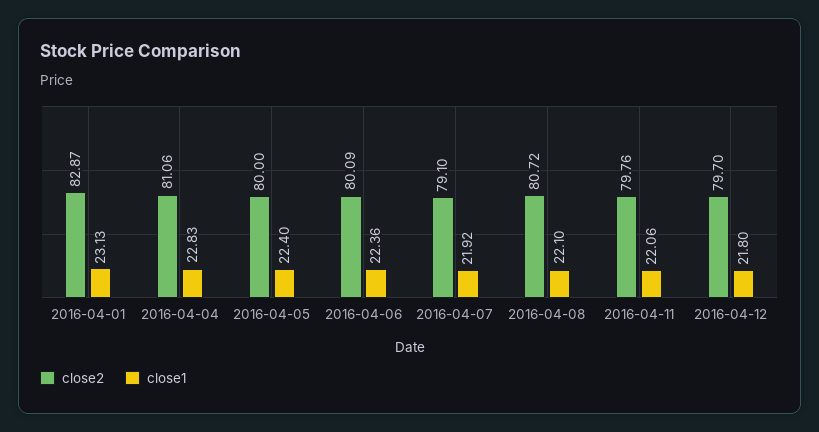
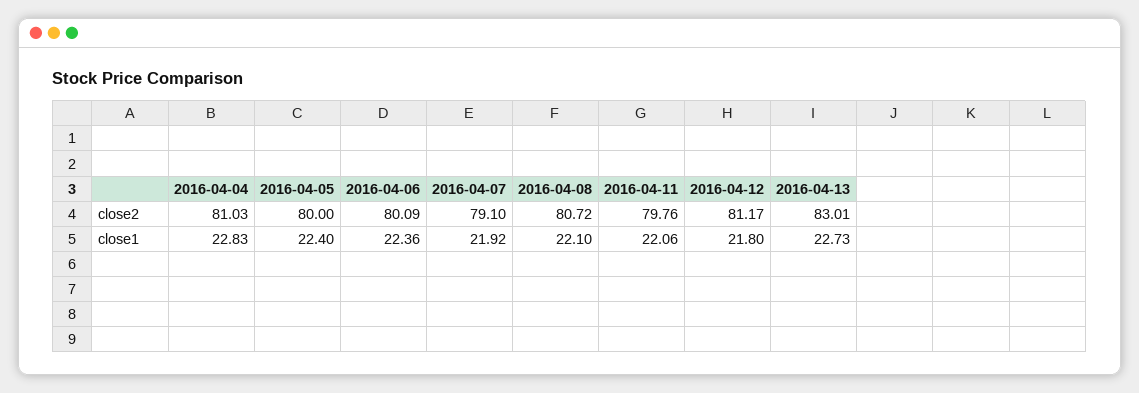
close2, 2016-04-01: 82.87 -> none
close1, 2016-04-01: 23.13 -> none
close2, 2016-04-04: 81.06 -> 81.03
close2, 2016-04-12: 79.7 -> 81.17
close2, 2016-04-13: none -> 83.01
close1, 2016-04-13: none -> 22.73

